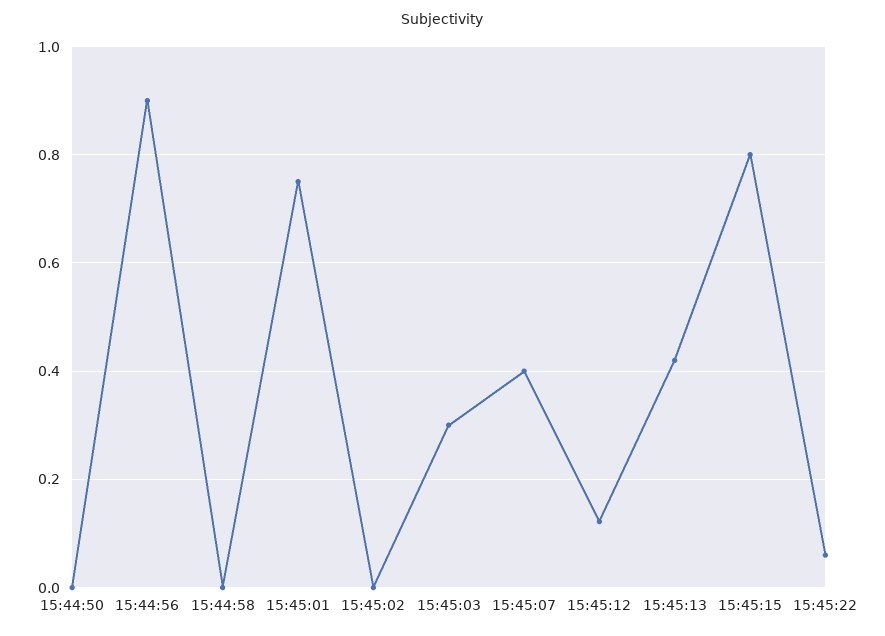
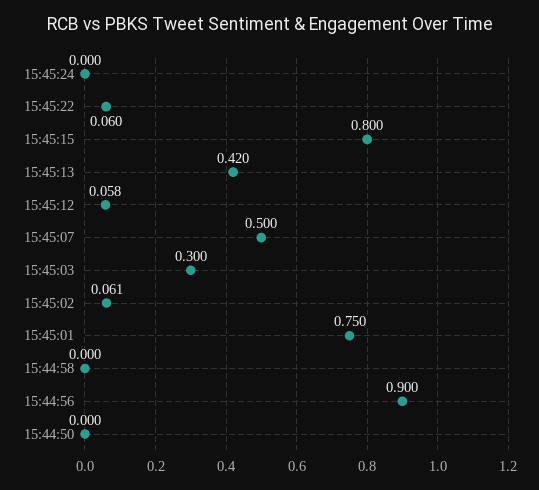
15:45:02: 0 -> 0.061
15:45:07: 0.4 -> 0.5
15:45:12: 0.12 -> 0.058
15:45:24: none -> 0

